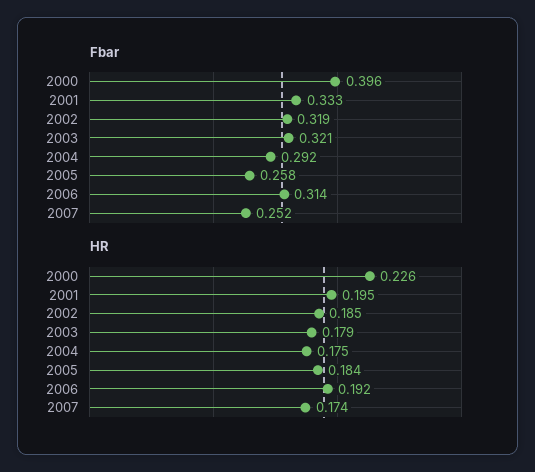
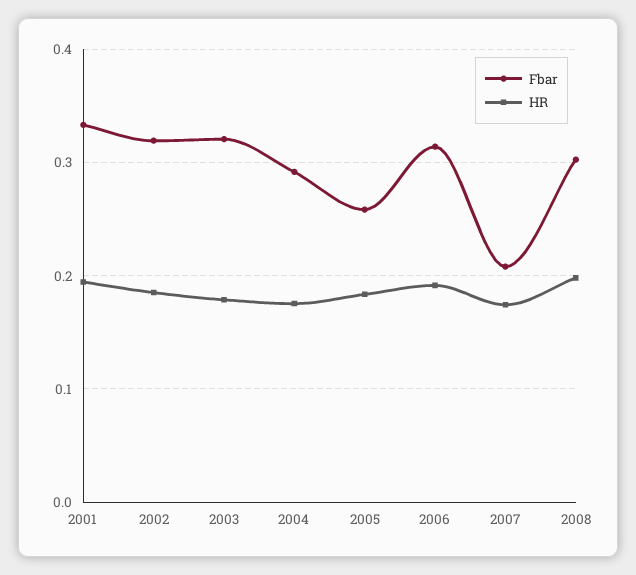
Fbar, 2000: 0.396 -> none
Fbar, 2007: 0.252 -> 0.21
HR, 2000: 0.226 -> none
Fbar, 2008: none -> 0.3
HR, 2008: none -> 0.2

